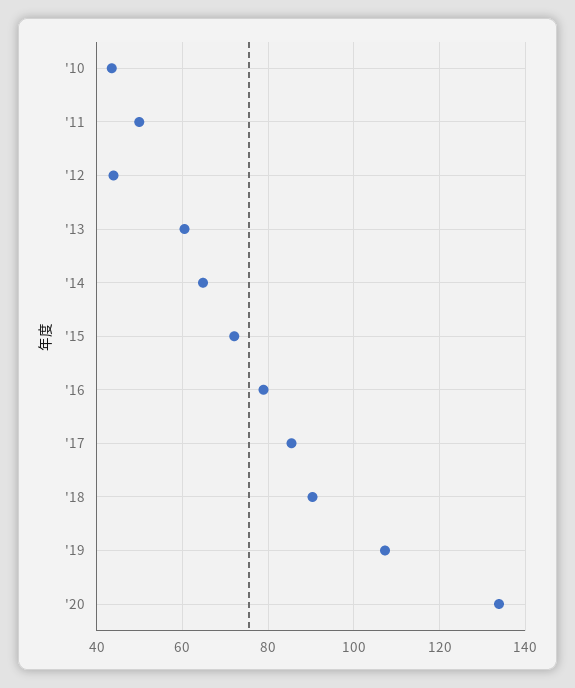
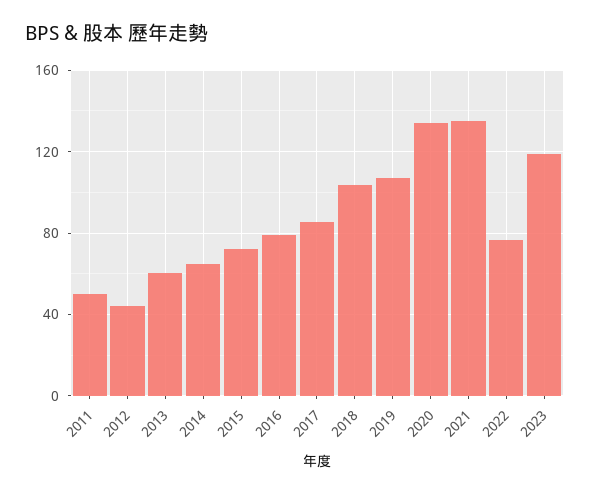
'10: 44 -> none
'18: 90 -> 105
2021: none -> 135
2022: none -> 75
2023: none -> 120

